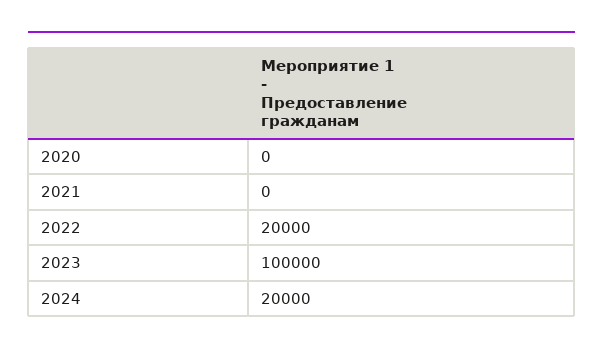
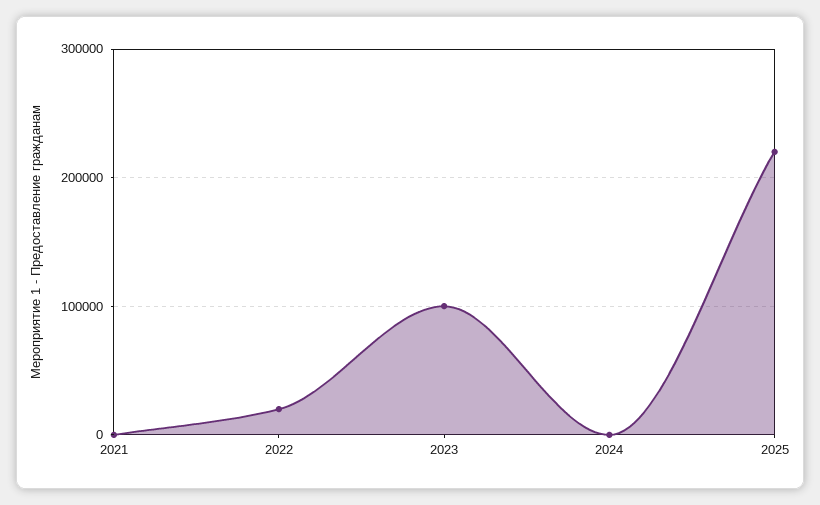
2020: 0 -> none
2024: 20000 -> 0
2025: none -> 220000

